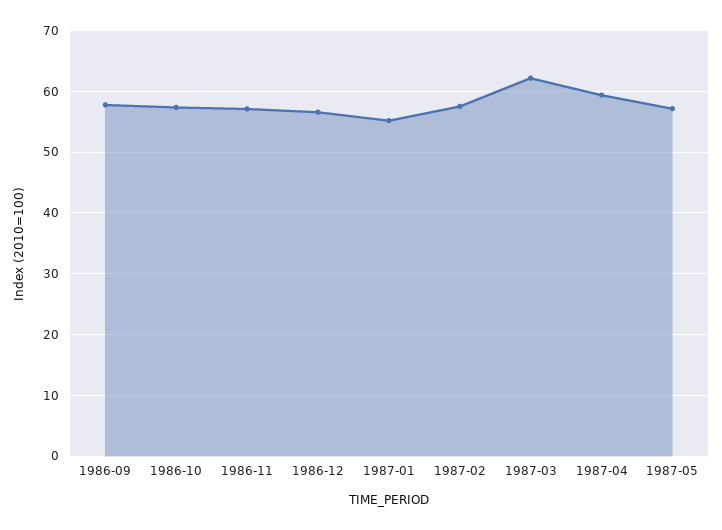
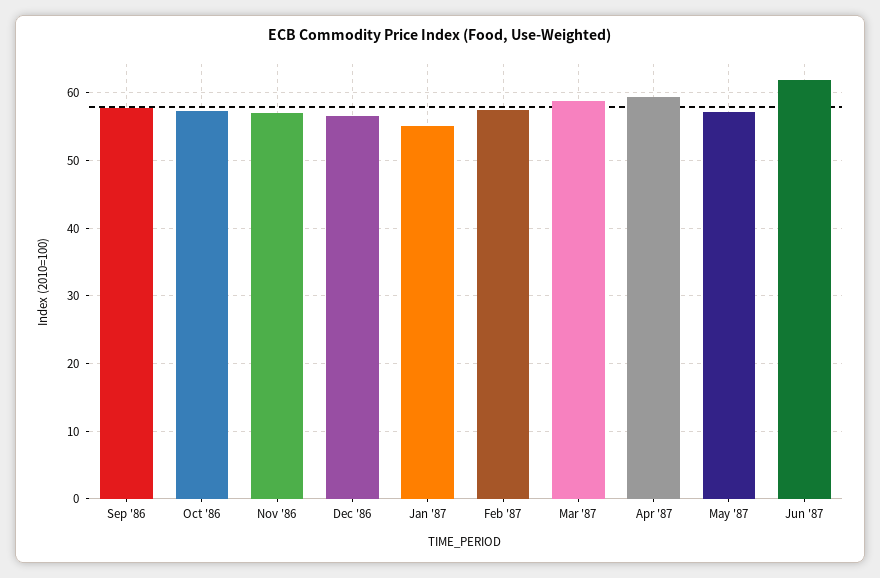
1987-03: 62 -> 59
Jun '87: none -> 62

